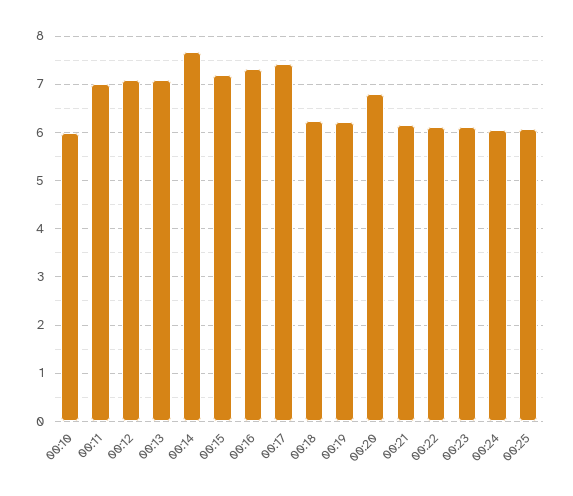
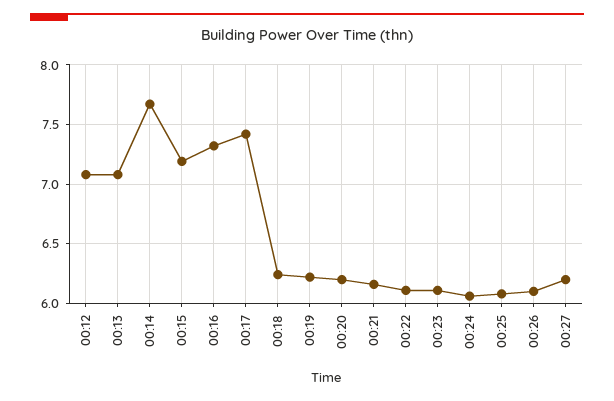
00:10: 6 -> none
00:11: 7 -> none
00:20: 6.8 -> 6.2
00:26: none -> 6.1
00:27: none -> 6.2

